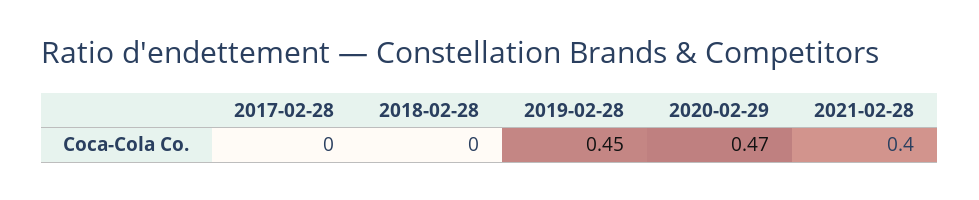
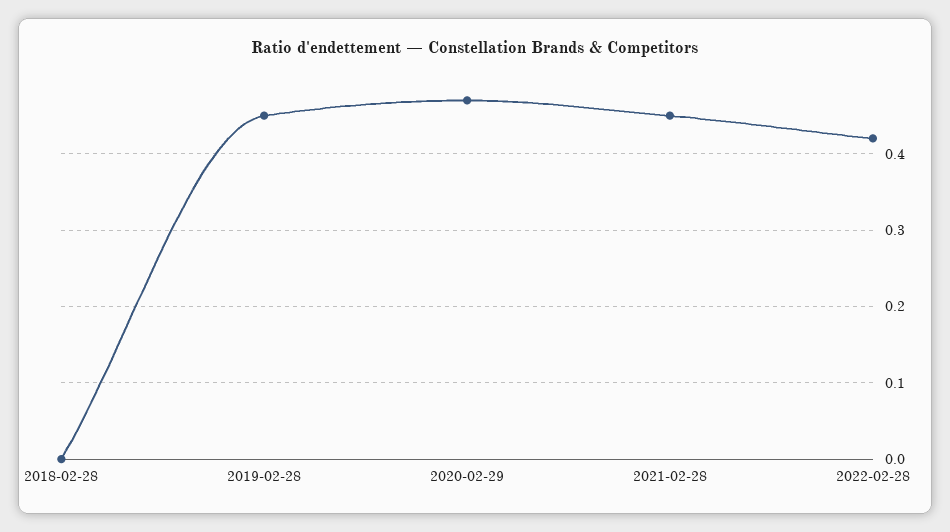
2017-02-28: 0 -> none
2021-02-28: 0.4 -> 0.45
2022-02-28: none -> 0.42

